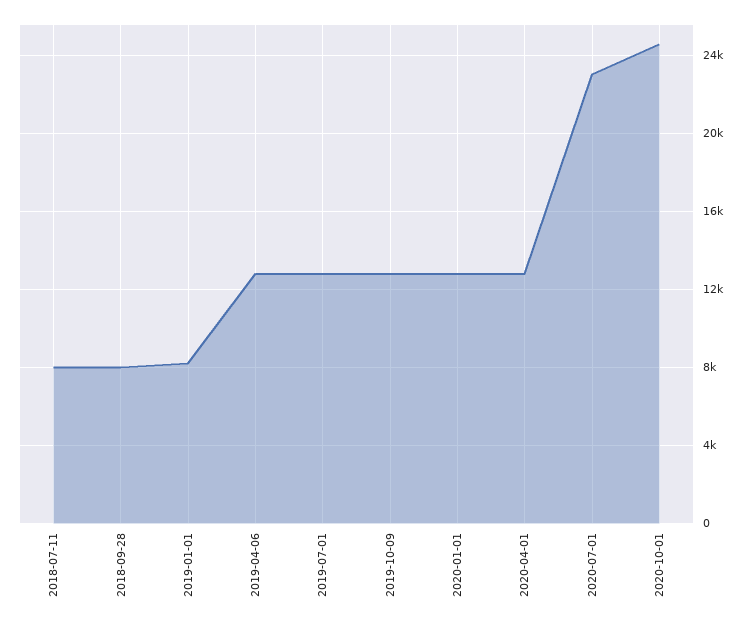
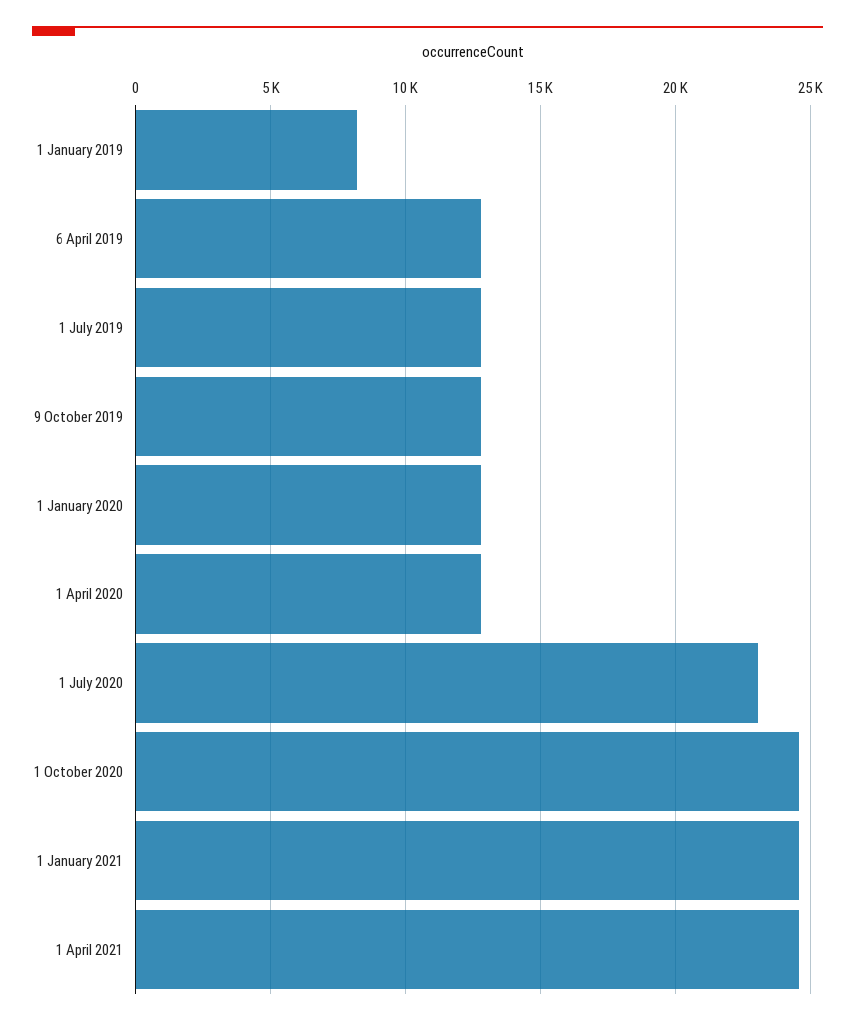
2018-07-11: 8000 -> none
2018-09-28: 8000 -> none
1 January 2021: none -> 24500
1 April 2021: none -> 24500

